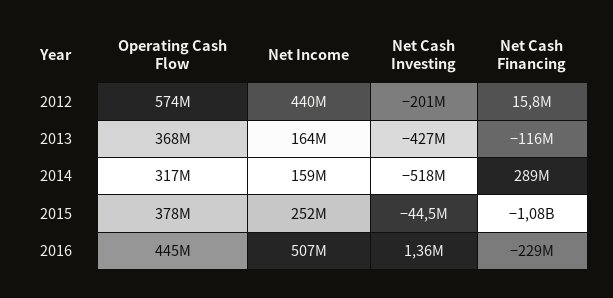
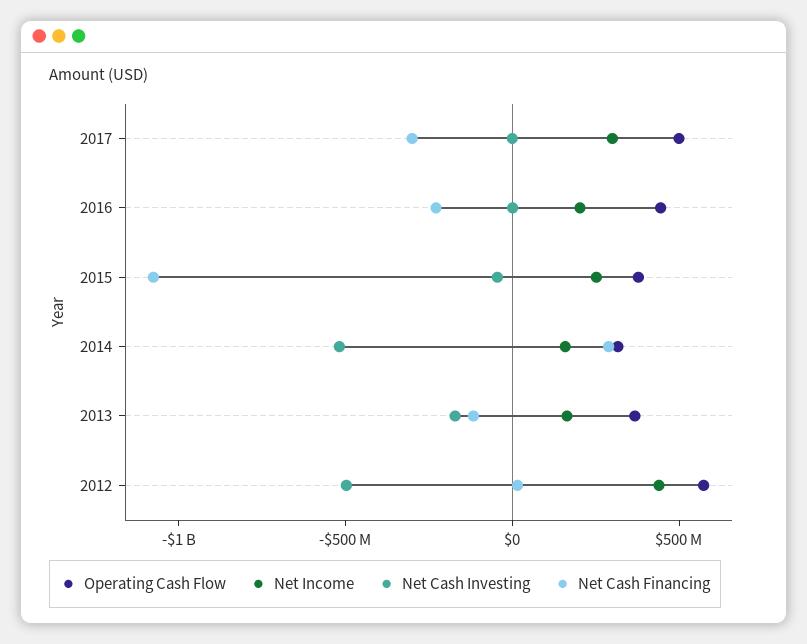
Net Cash Investing, 2012: -201000000 -> -500000000
Net Cash Investing, 2013: -427000000 -> -200000000
Net Income, 2016: 507000000 -> 200000000
Operating Cash Flow, 2017: none -> 500000000
Net Income, 2017: none -> 300000000
Net Cash Investing, 2017: none -> 0
Net Cash Financing, 2017: none -> -300000000

